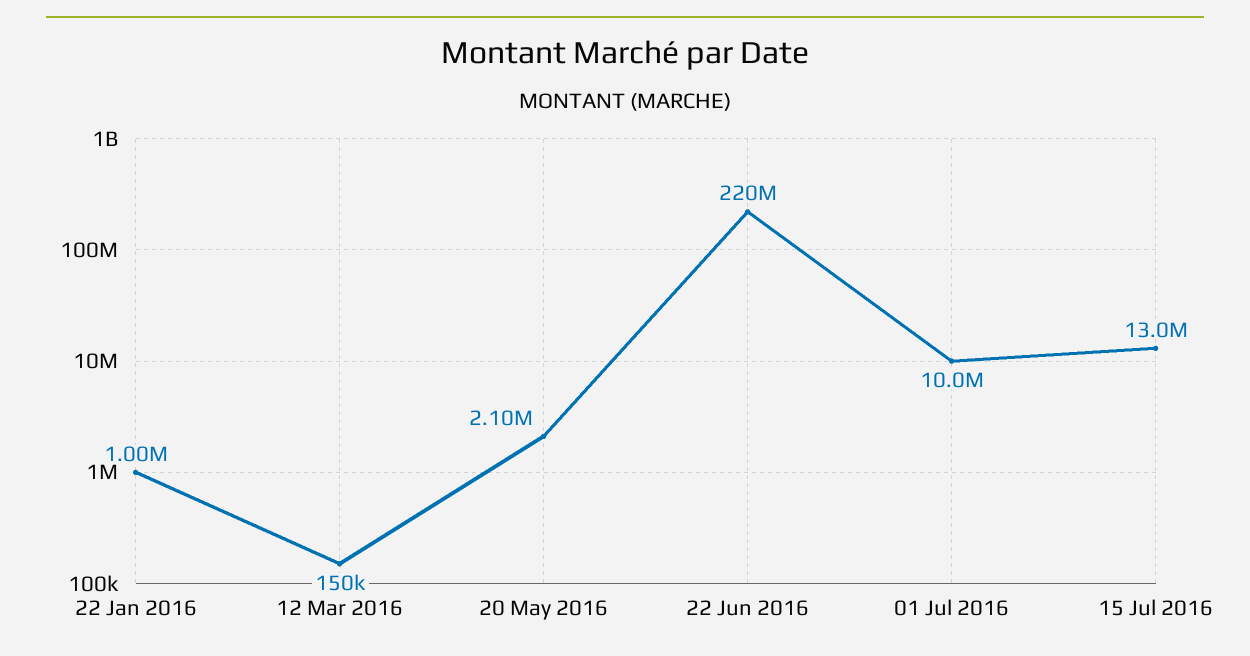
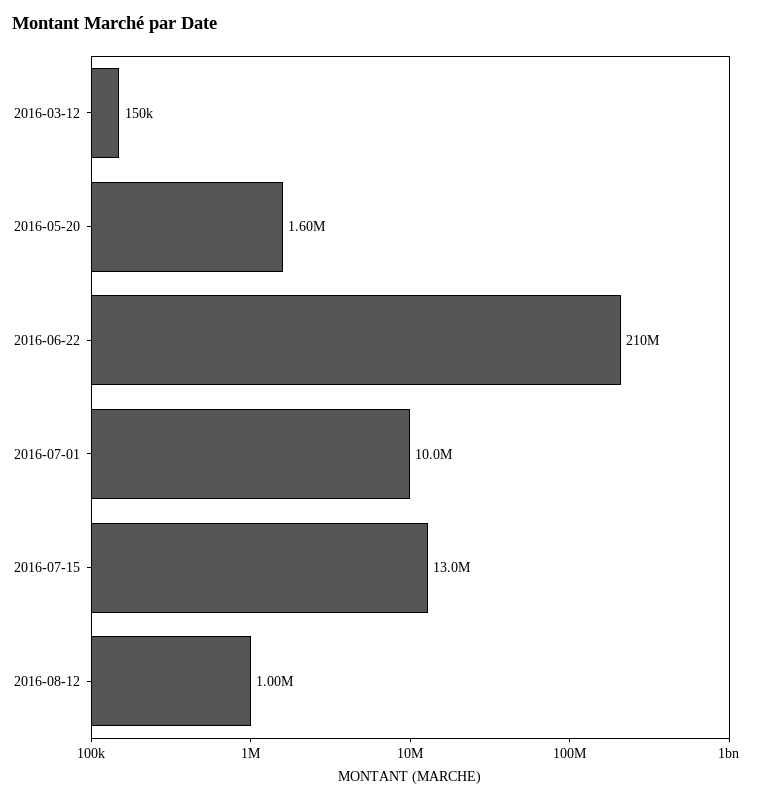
22 Jan 2016: 1000000 -> none
20 May 2016: 2100000 -> 1600000
22 Jun 2016: 220000000 -> 210000000
2016-08-12: none -> 1000000

